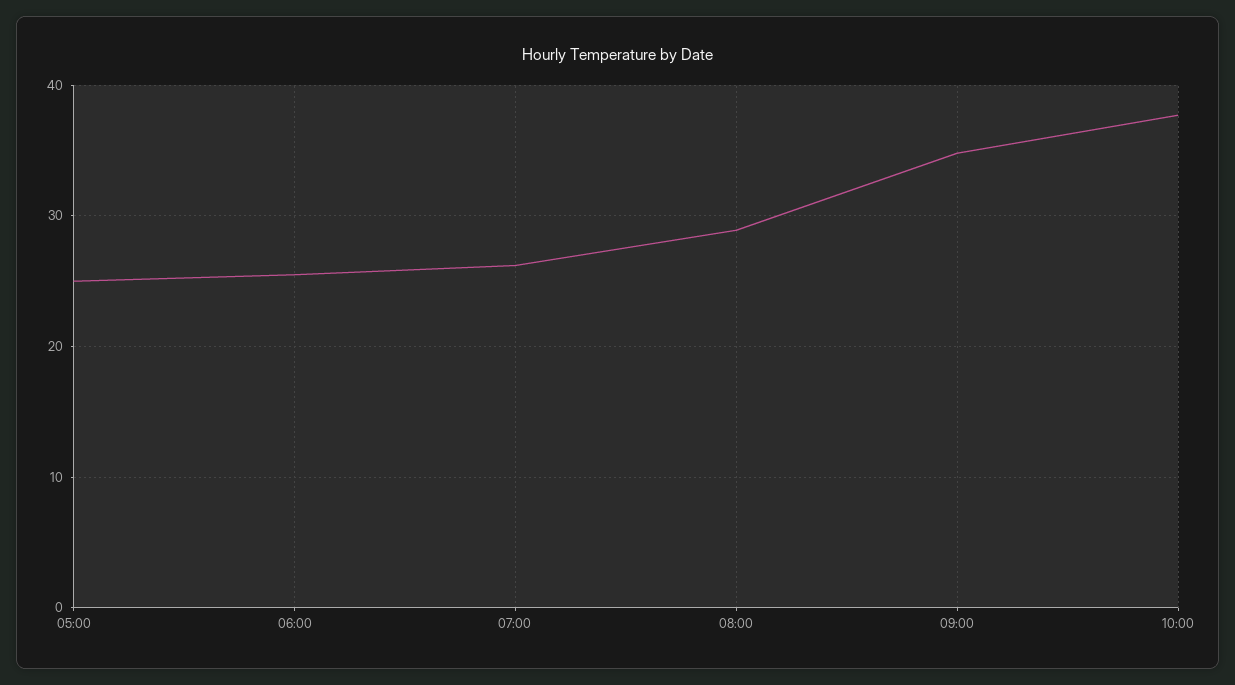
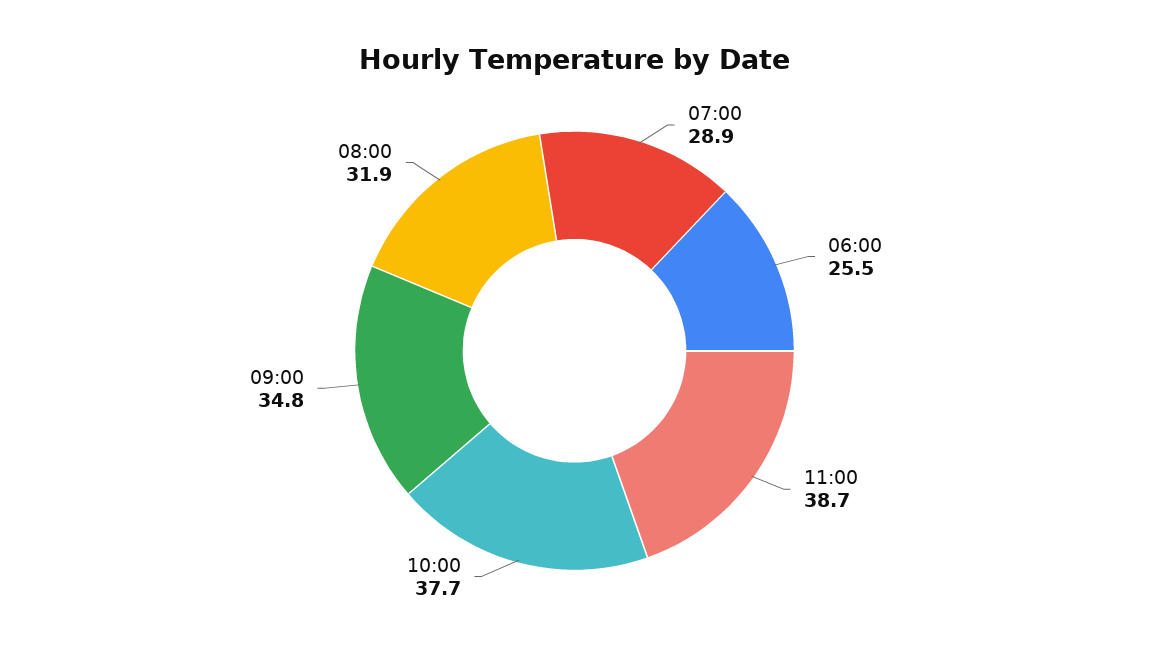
05:00: 25 -> none
07:00: 26 -> 28.9
08:00: 29 -> 31.9
11:00: none -> 38.7

